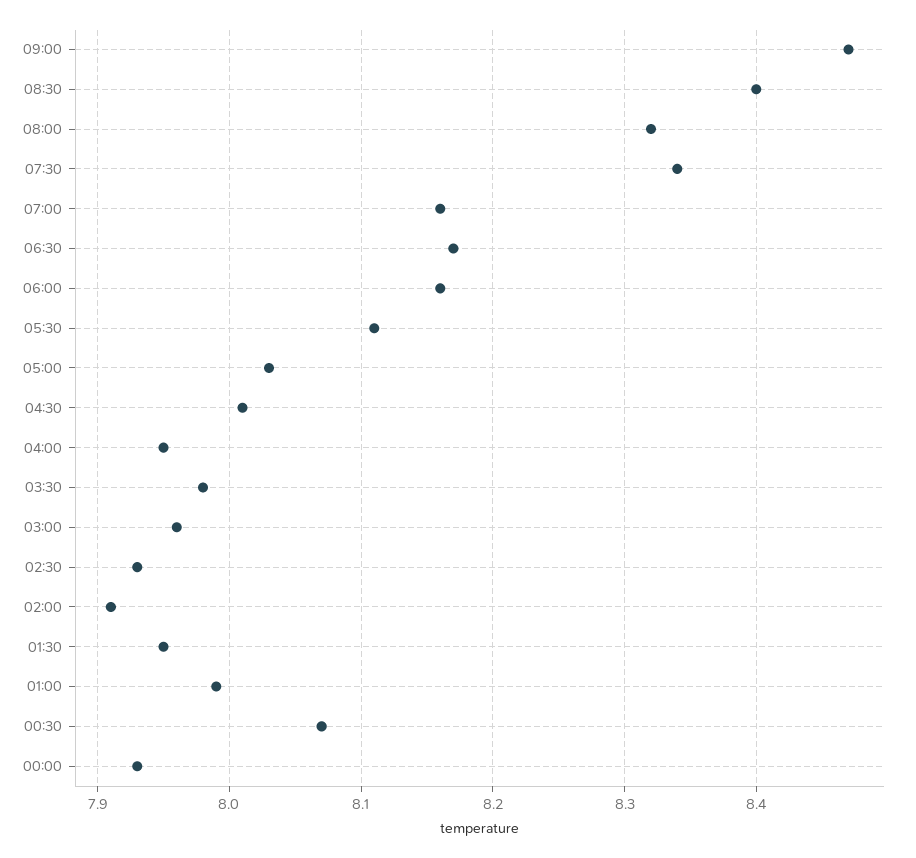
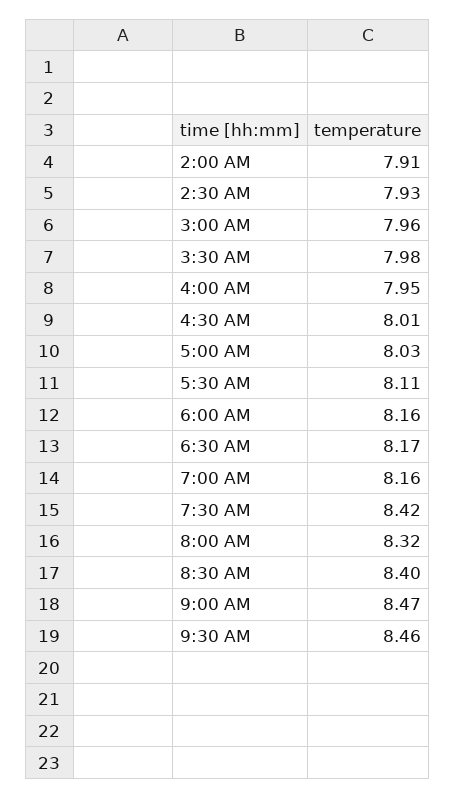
07:30: 8.34 -> 8.42
01:30: 7.95 -> none
01:00: 7.99 -> none
00:30: 8.07 -> none
00:00: 7.93 -> none
9:30 AM: none -> 8.46

